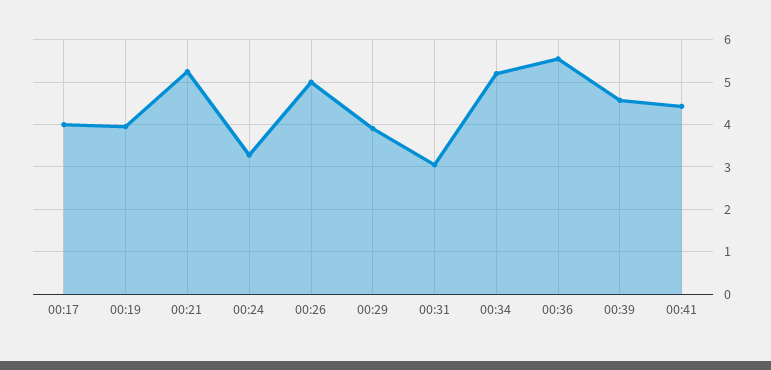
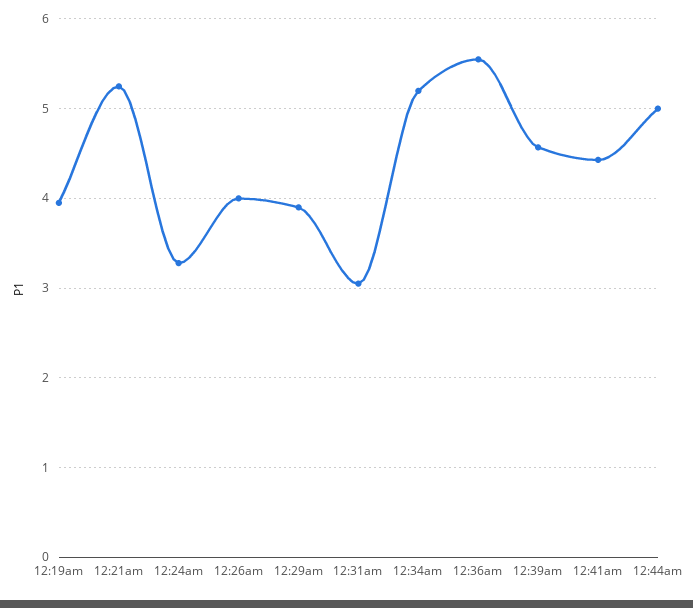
00:17: 4 -> none
00:26: 5 -> 4
12:44am: none -> 5

